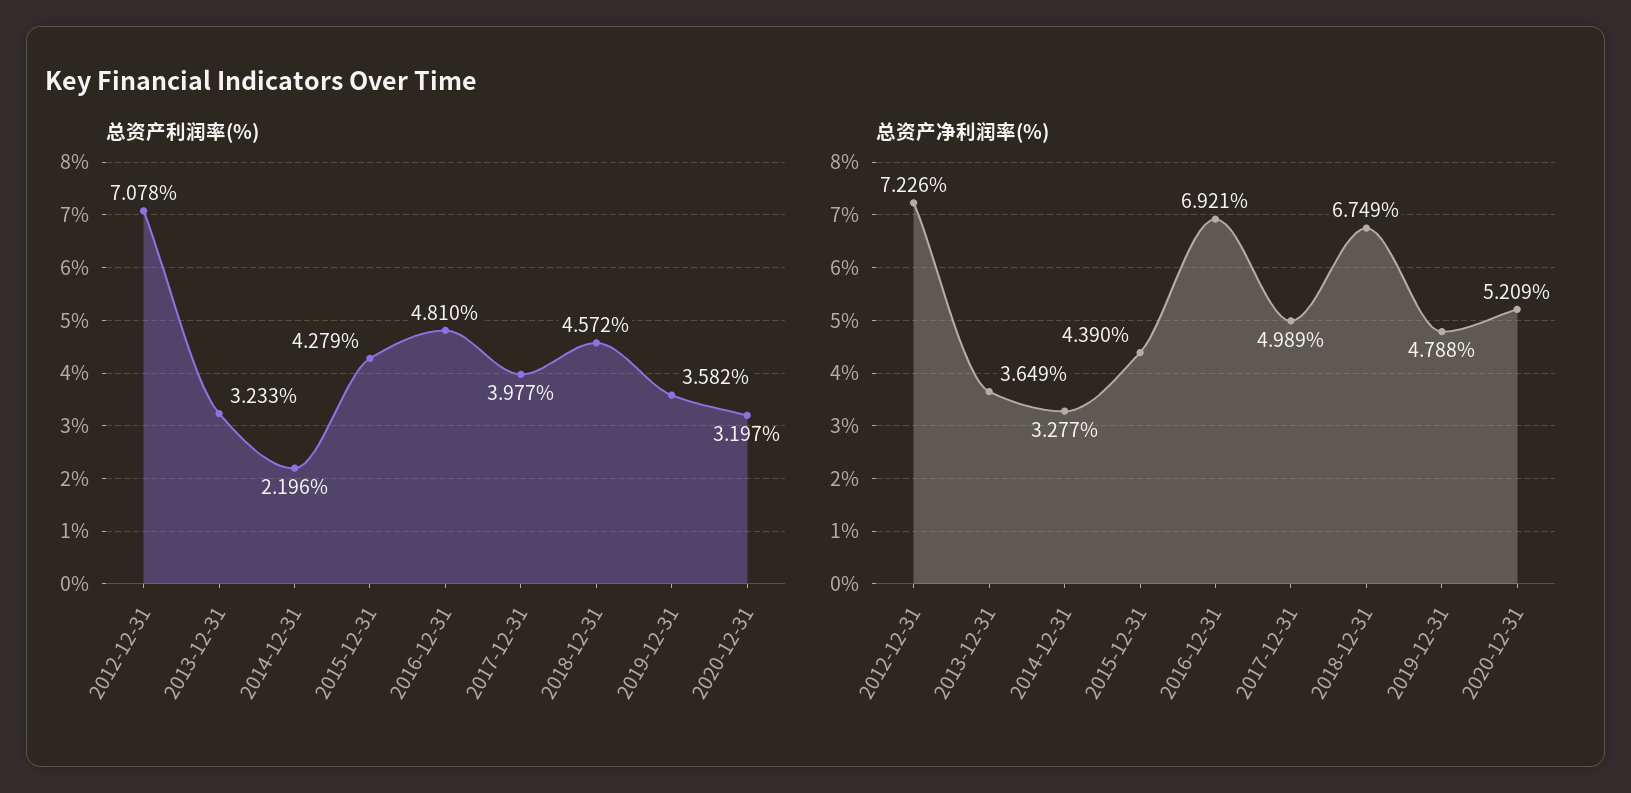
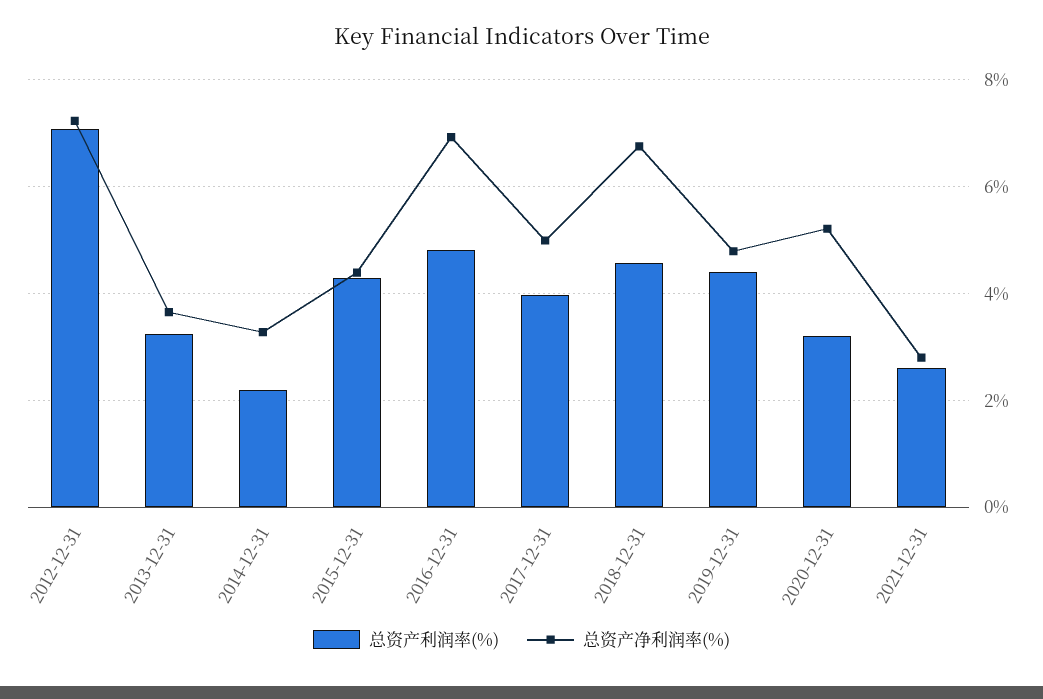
总资产利润率(%), 2019-12-31: 3.582 -> 4.4
总资产利润率(%), 2021-12-31: none -> 2.6
总资产净利润率(%), 2021-12-31: none -> 2.8

